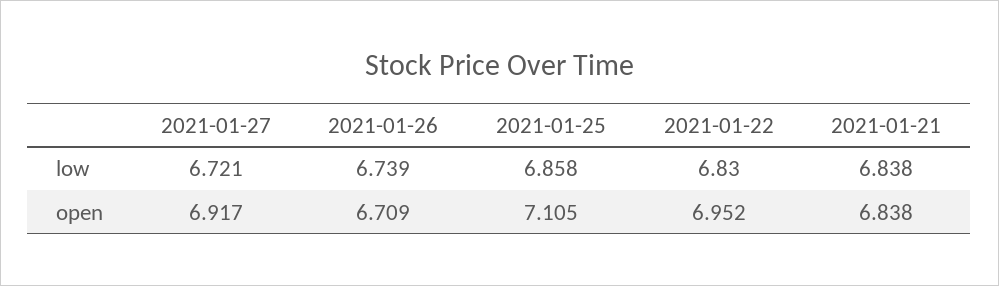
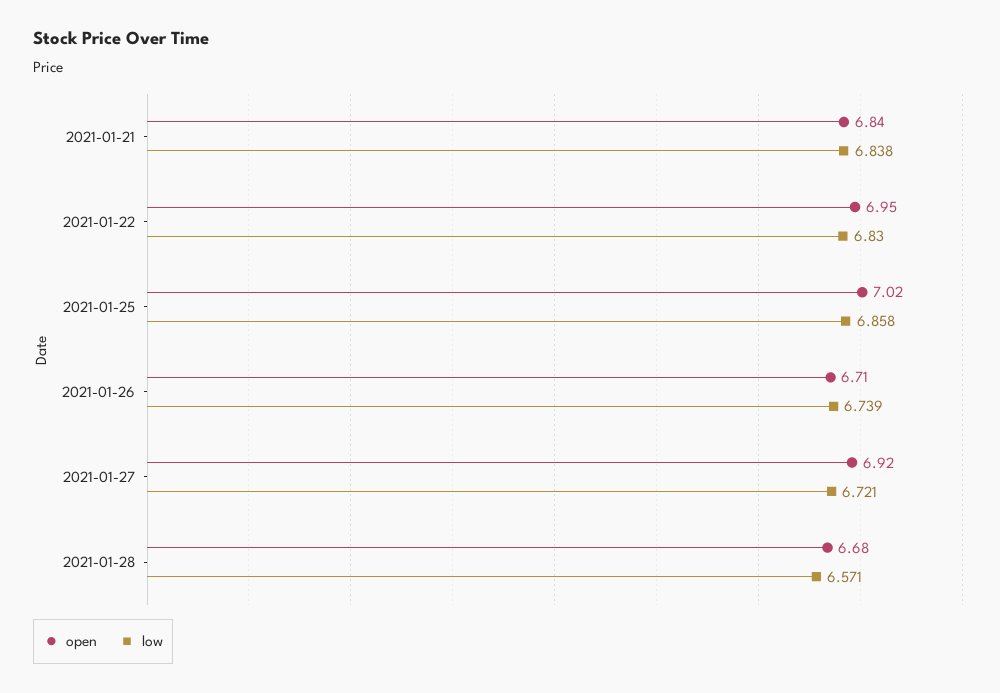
open, 2021-01-25: 7.105 -> 7.02
open, 2021-01-28: none -> 6.68
low, 2021-01-28: none -> 6.571

